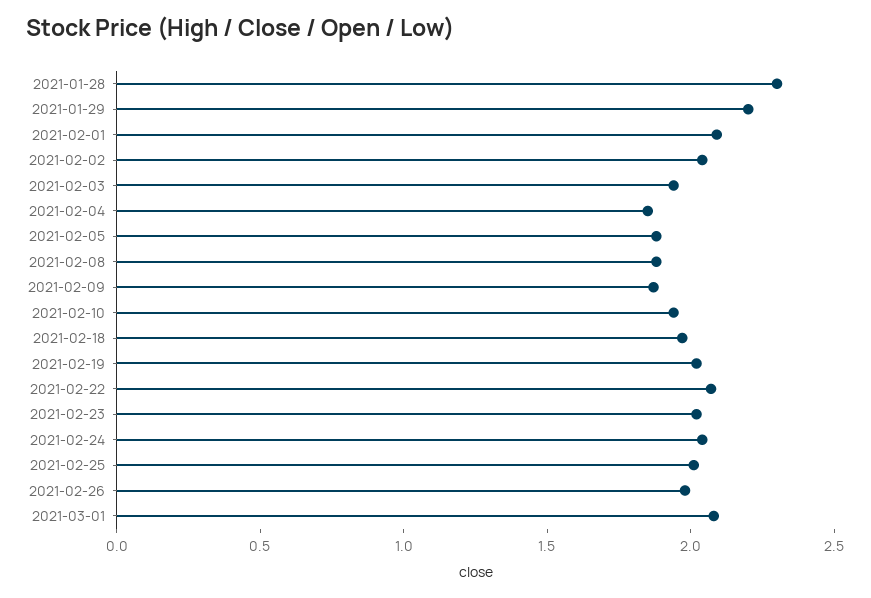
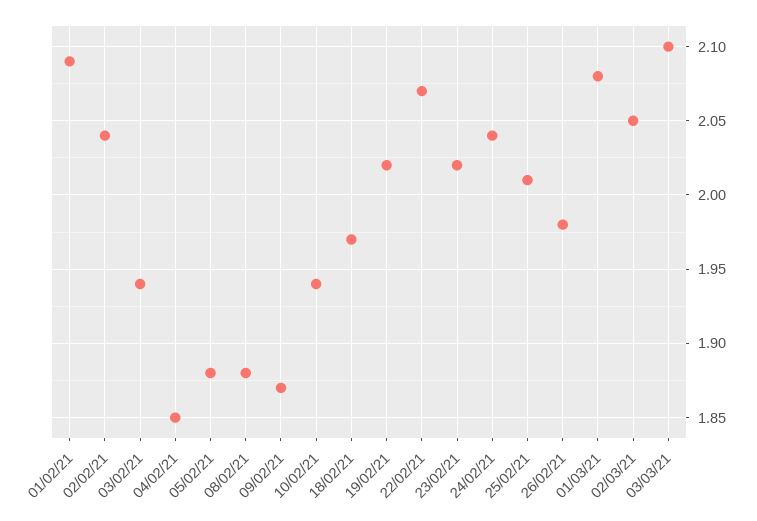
2021-01-28: 2.3 -> none
2021-01-29: 2.2 -> none
02/03/21: none -> 2.05
03/03/21: none -> 2.1

